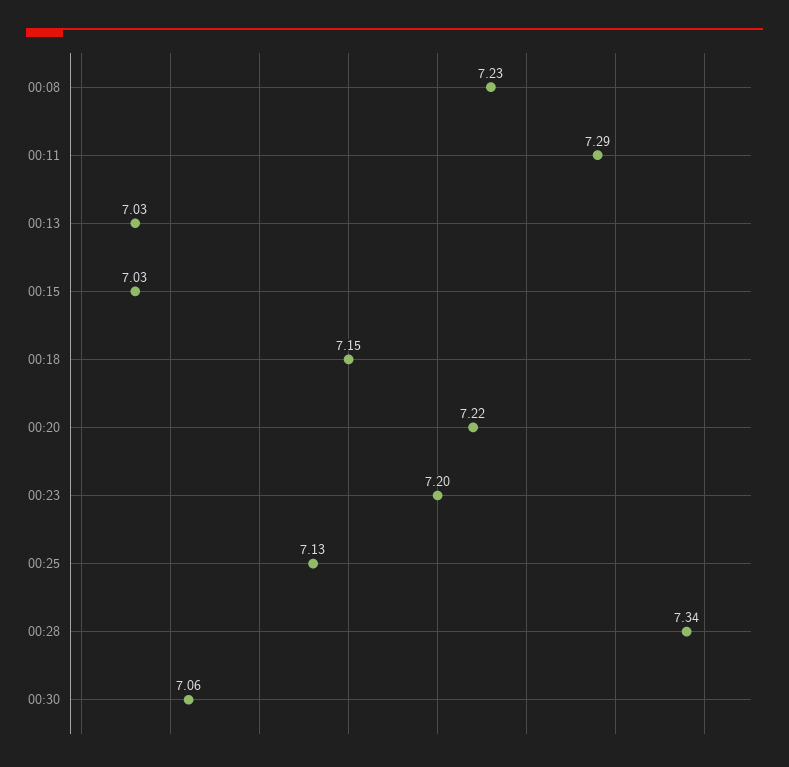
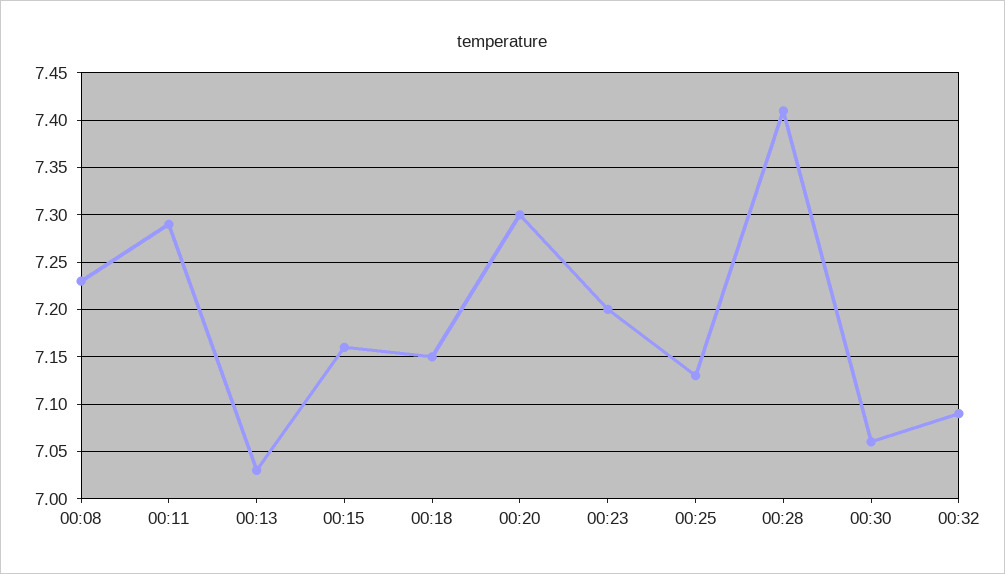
00:15: 7.03 -> 7.16
00:20: 7.22 -> 7.3
00:28: 7.34 -> 7.41
00:32: none -> 7.09

